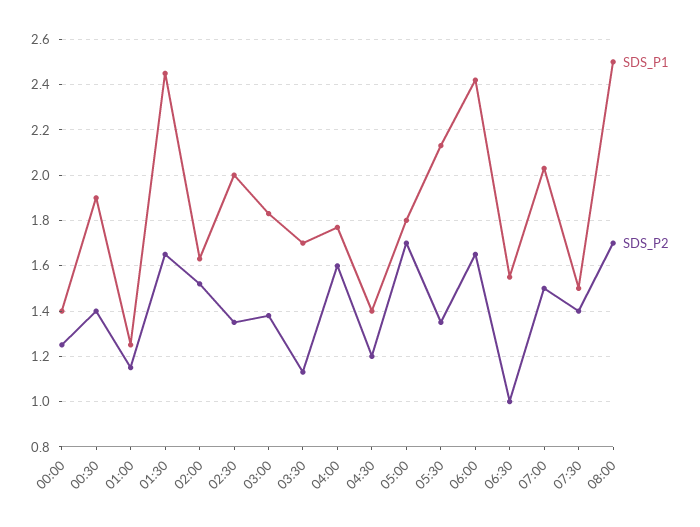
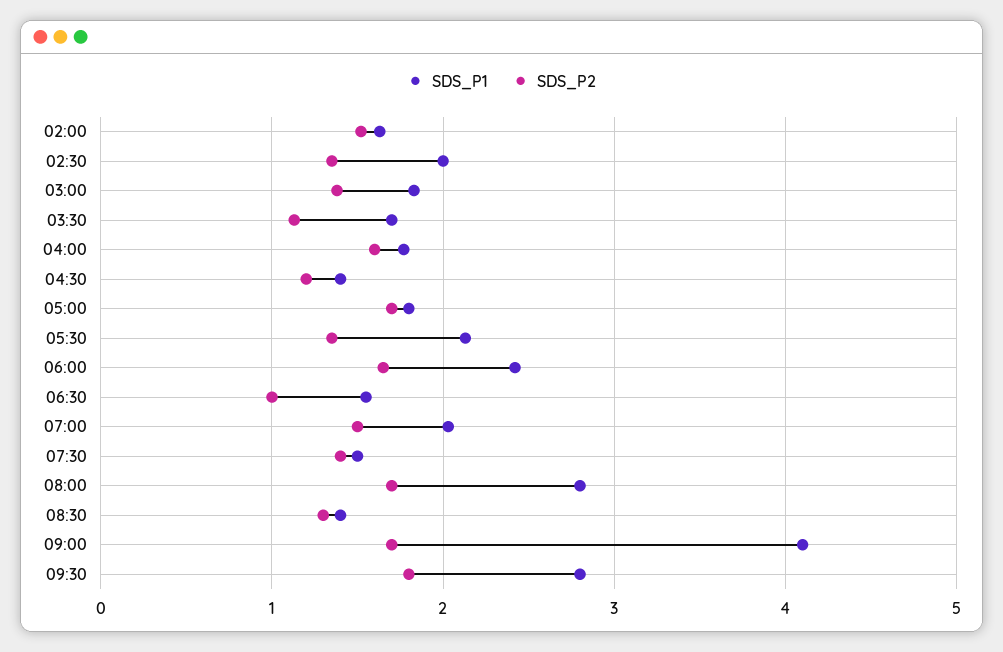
SDS_P1, 00:00: 1.4 -> none
SDS_P2, 00:00: 1.25 -> none
SDS_P1, 00:30: 1.9 -> none
SDS_P2, 00:30: 1.4 -> none
SDS_P1, 01:00: 1.25 -> none
SDS_P2, 01:00: 1.15 -> none
SDS_P1, 01:30: 2.45 -> none
SDS_P2, 01:30: 1.65 -> none
SDS_P1, 08:00: 2.5 -> 2.8
SDS_P1, 08:30: none -> 1.4
SDS_P2, 08:30: none -> 1.3
SDS_P1, 09:00: none -> 4.1
SDS_P2, 09:00: none -> 1.7
SDS_P1, 09:30: none -> 2.8
SDS_P2, 09:30: none -> 1.8

